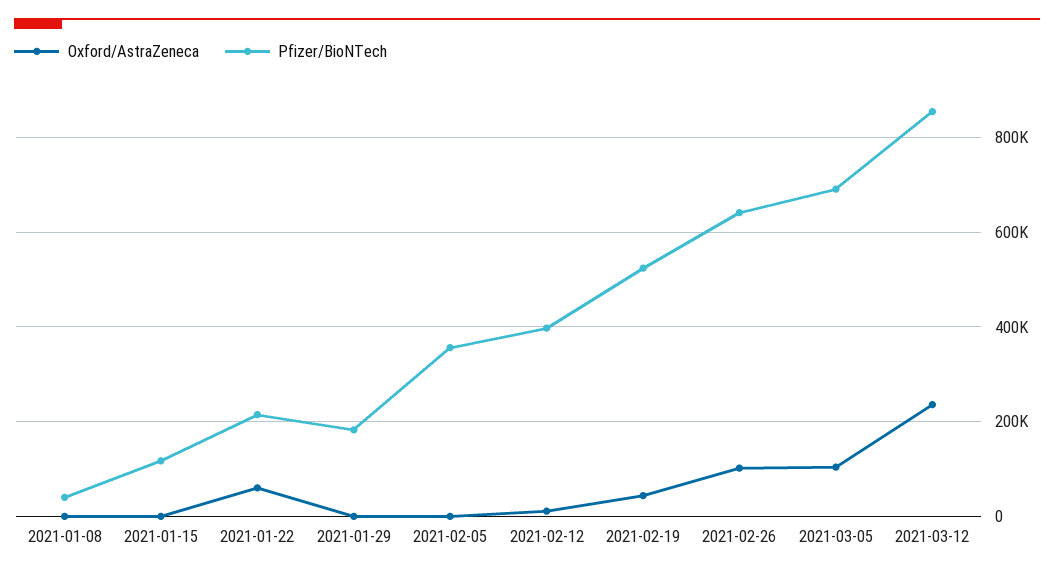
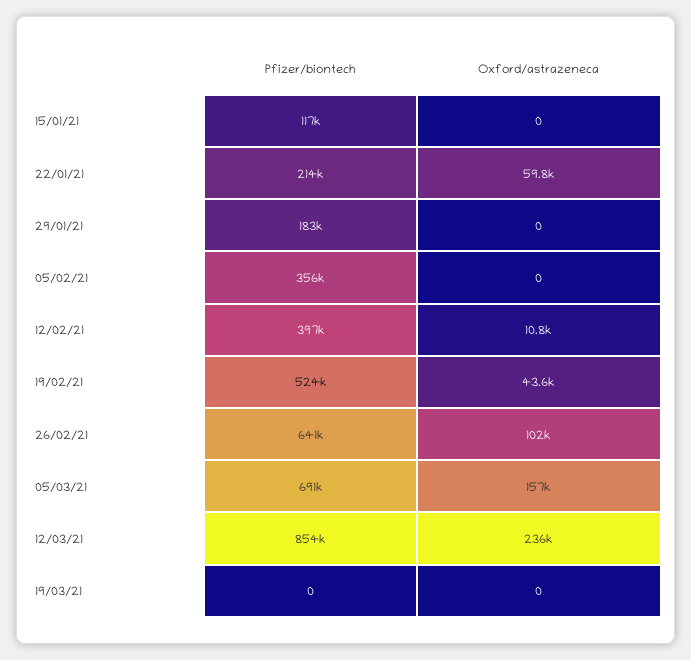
Oxford/AstraZeneca, 2021-01-08: 0 -> none
Pfizer/BioNTech, 2021-01-08: 40000 -> none
Oxford/AstraZeneca, 2021-03-05: 100000 -> 157000
Pfizer/BioNTech, 19/03/21: none -> 0
Oxford/AstraZeneca, 19/03/21: none -> 0

